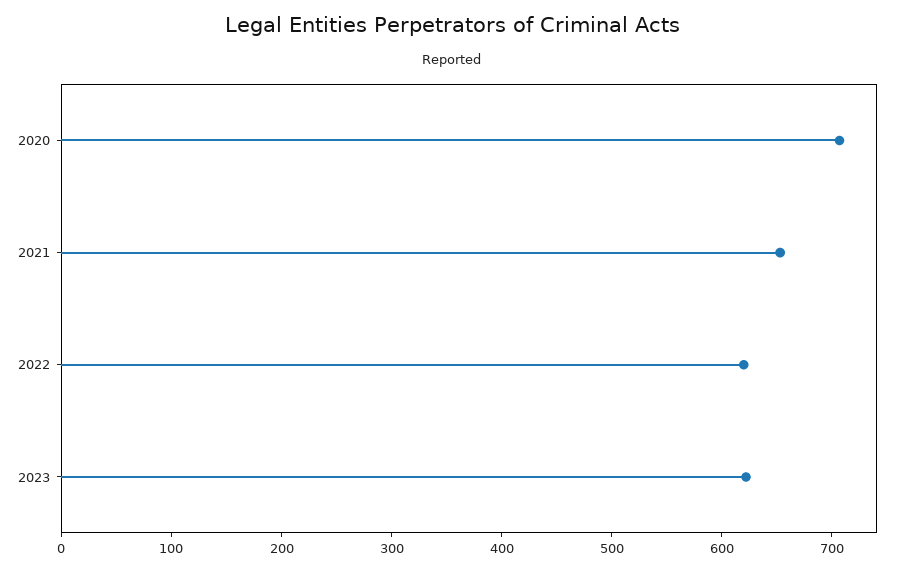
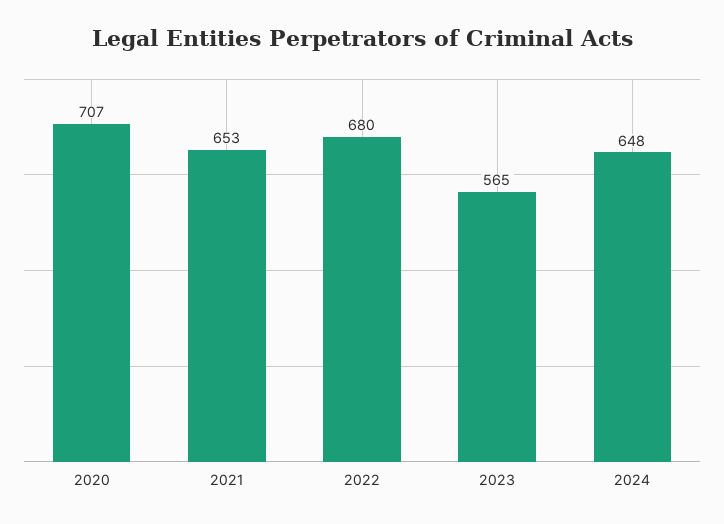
2022: 620 -> 680
2023: 620 -> 565
2024: none -> 648

